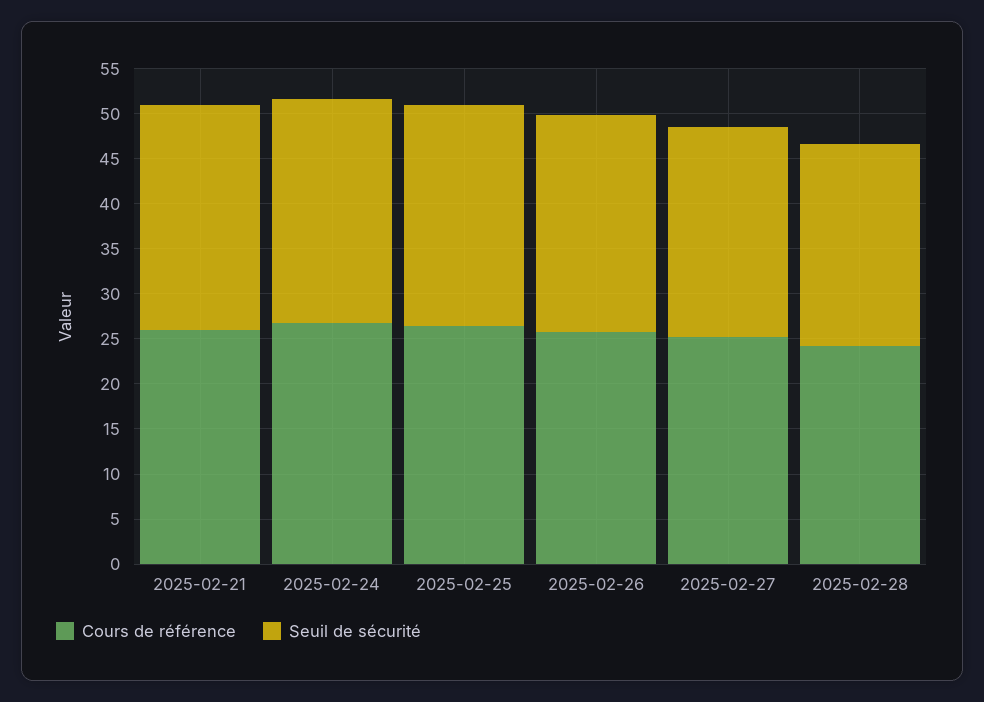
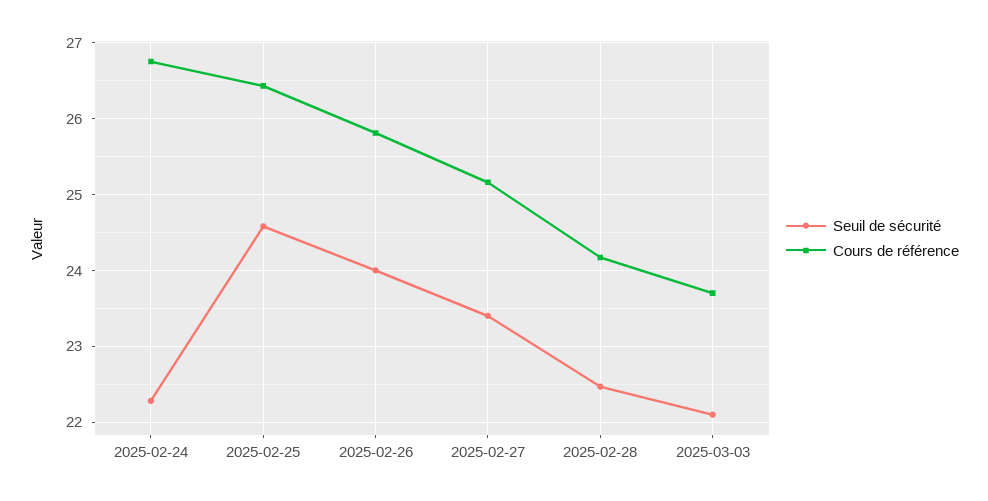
Cours de référence, 2025-02-21: 26 -> none
Seuil de sécurité, 2025-02-21: 25 -> none
Seuil de sécurité, 2025-02-24: 25 -> 22.3
Seuil de sécurité, 2025-03-03: none -> 22.1
Cours de référence, 2025-03-03: none -> 23.7

